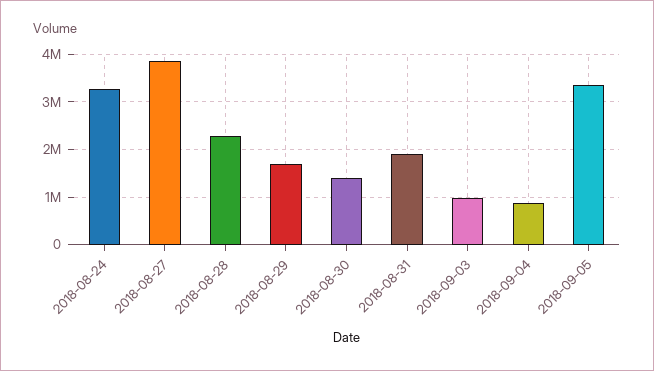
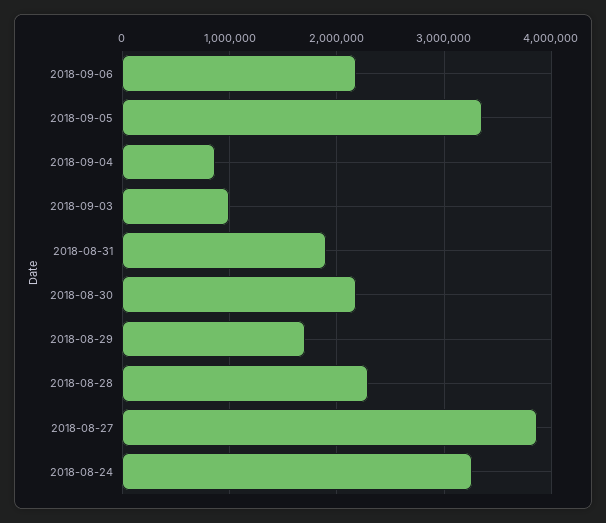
2018-08-30: 1400000 -> 2200000
2018-09-06: none -> 2200000

